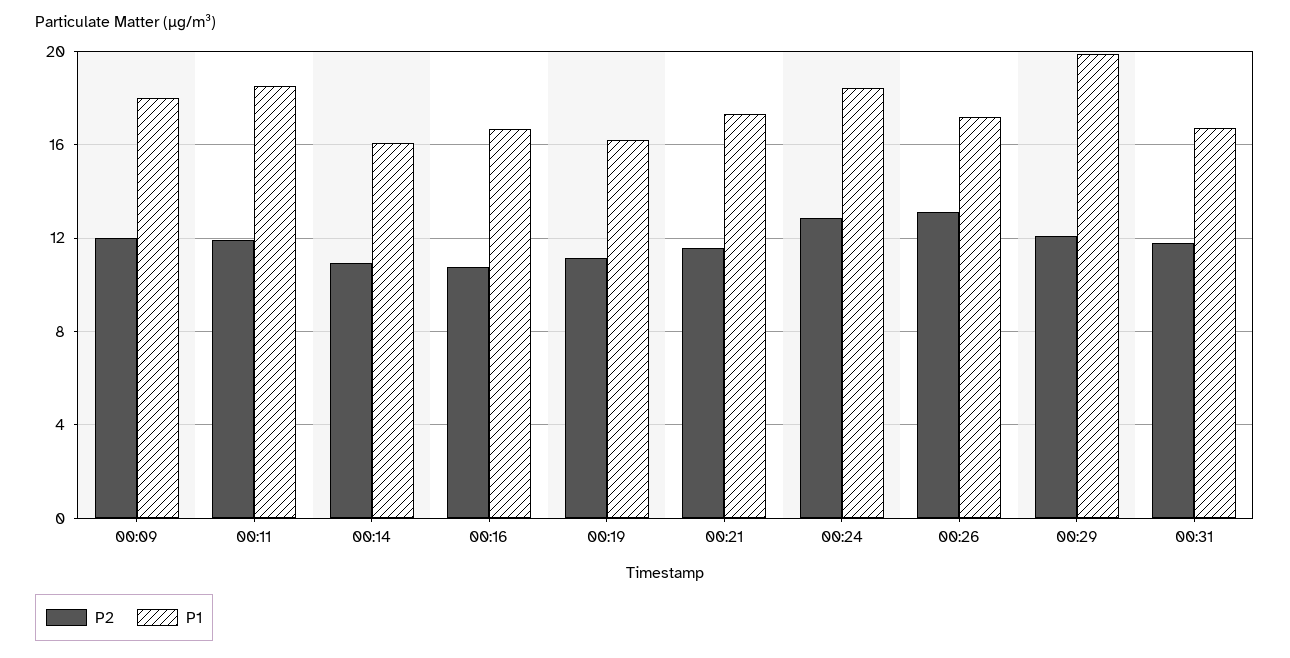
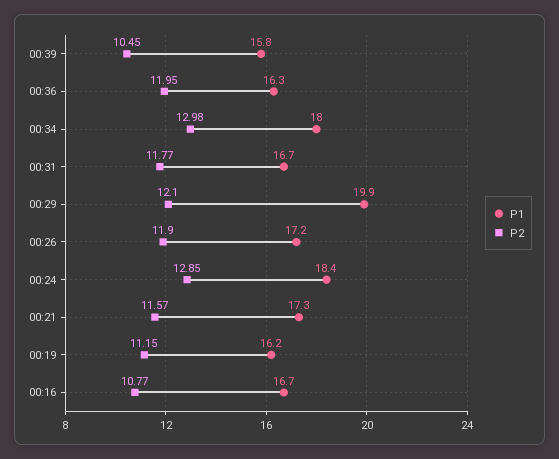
P2, 00:09: 12 -> none
P1, 00:09: 18 -> none
P2, 00:11: 12 -> none
P1, 00:11: 18.5 -> none
P2, 00:14: 11 -> none
P1, 00:14: 16 -> none
P2, 00:26: 13 -> 11.9
P1, 00:39: none -> 15.8
P2, 00:39: none -> 10.45
P1, 00:36: none -> 16.3
P2, 00:36: none -> 11.95
P1, 00:34: none -> 18
P2, 00:34: none -> 12.98

